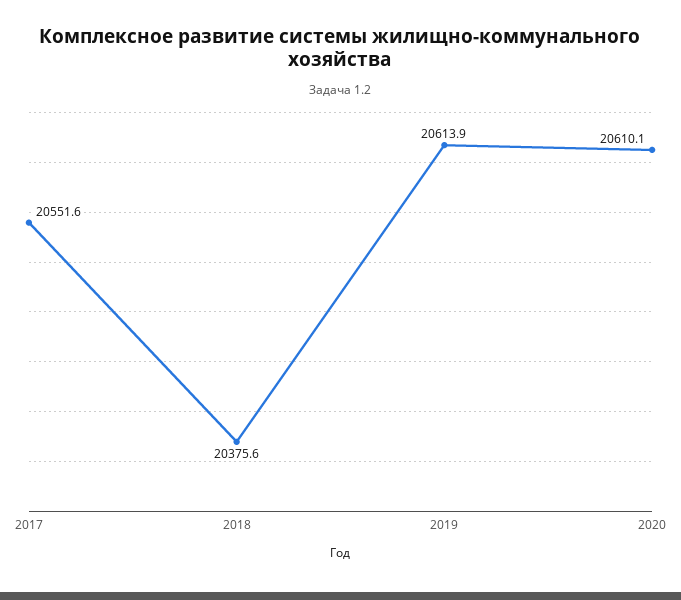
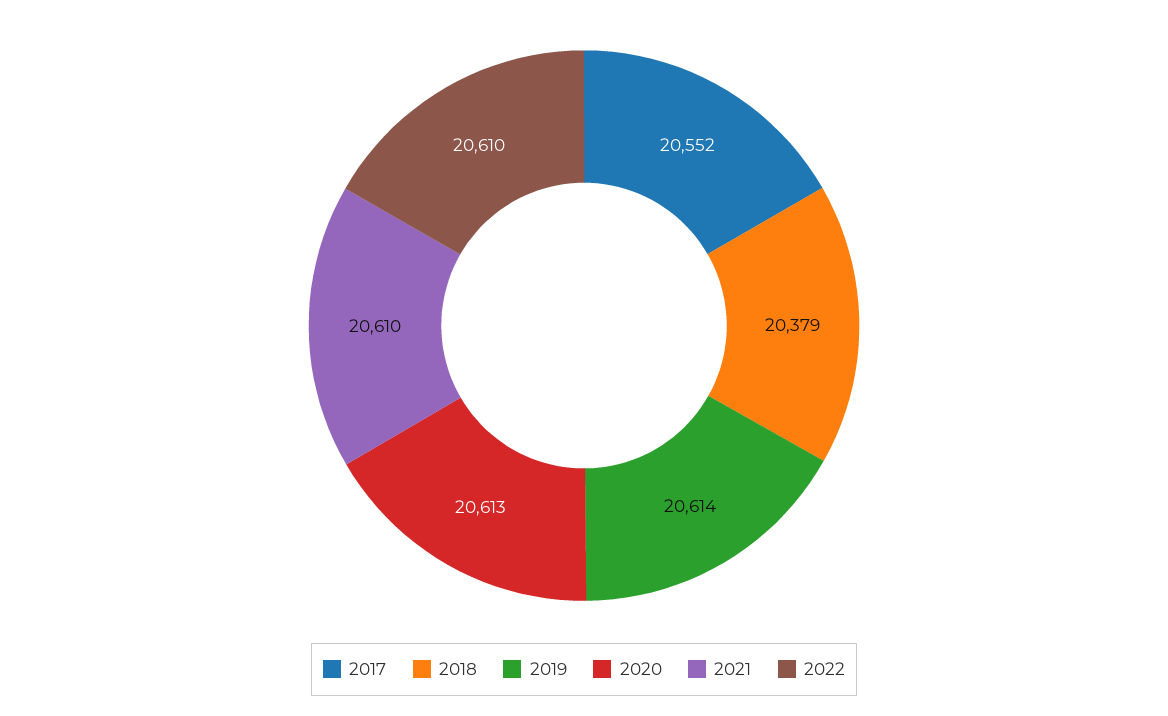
2018: 20375.6 -> 20379
2020: 20610.1 -> 20613
2021: none -> 20610
2022: none -> 20610

